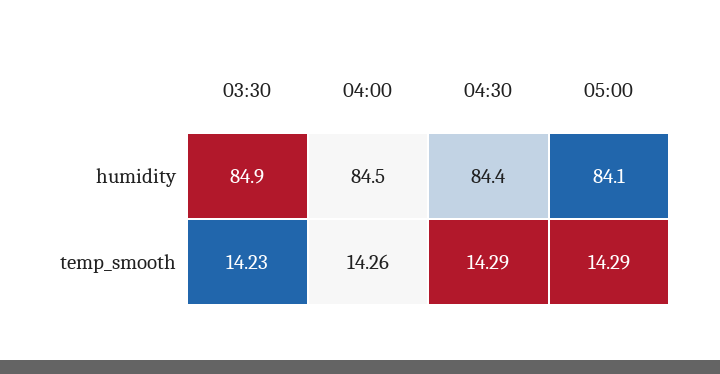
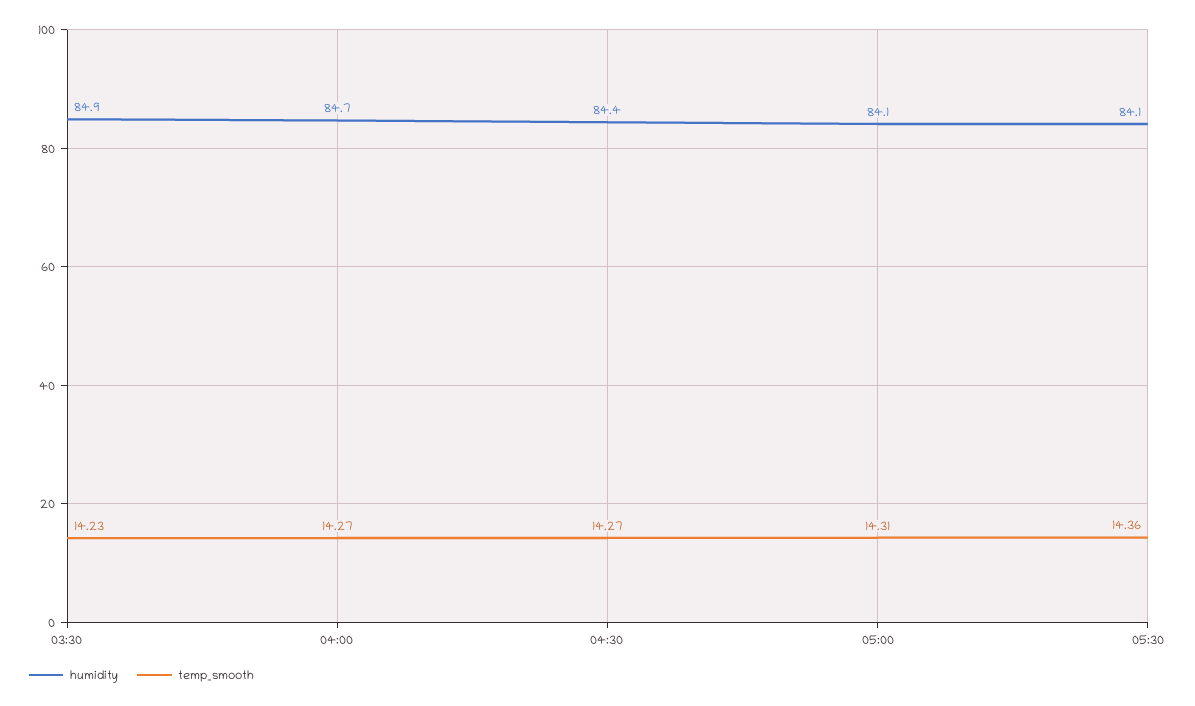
humidity, 04:00: 84.5 -> 84.7
temp_smooth, 04:00: 14.26 -> 14.27
temp_smooth, 04:30: 14.29 -> 14.27
temp_smooth, 05:00: 14.29 -> 14.31
humidity, 05:30: none -> 84.1
temp_smooth, 05:30: none -> 14.36

